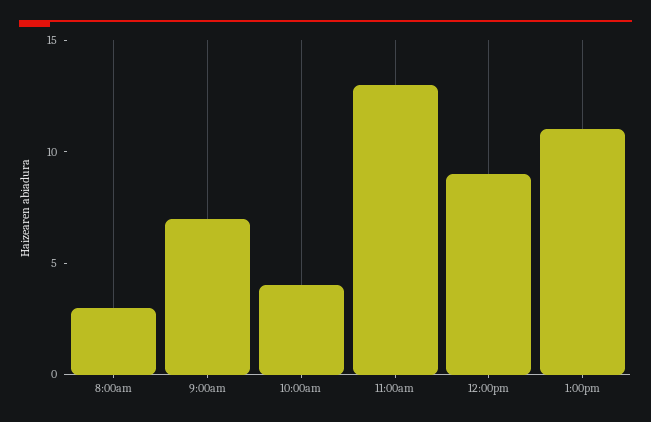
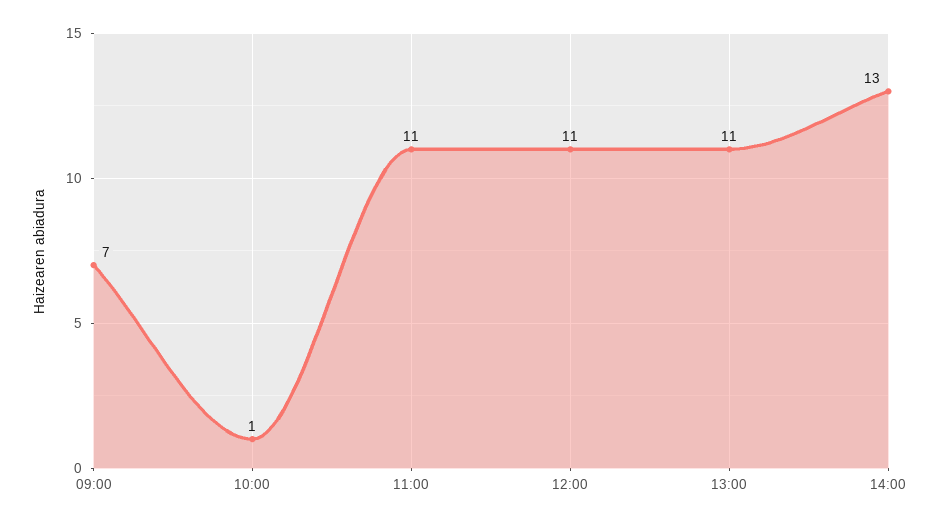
8:00am: 3 -> none
10:00am: 4 -> 1
11:00am: 13 -> 11
12:00pm: 9 -> 11
14:00: none -> 13

